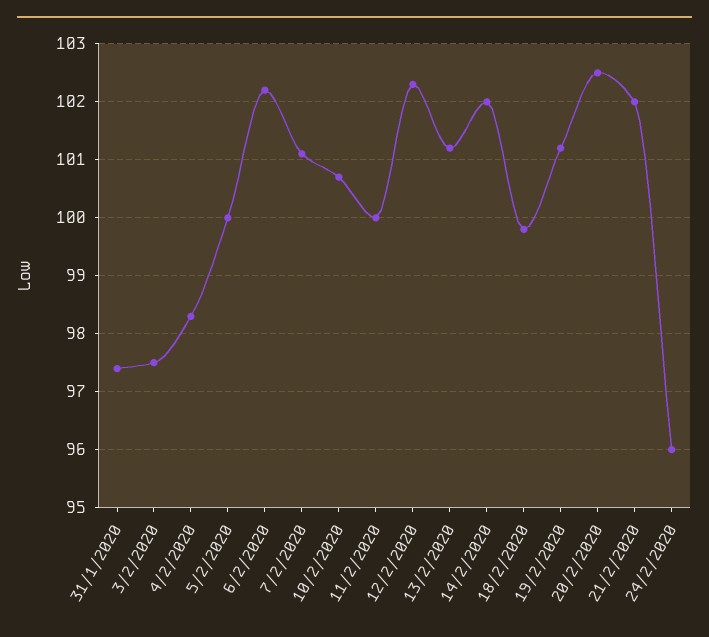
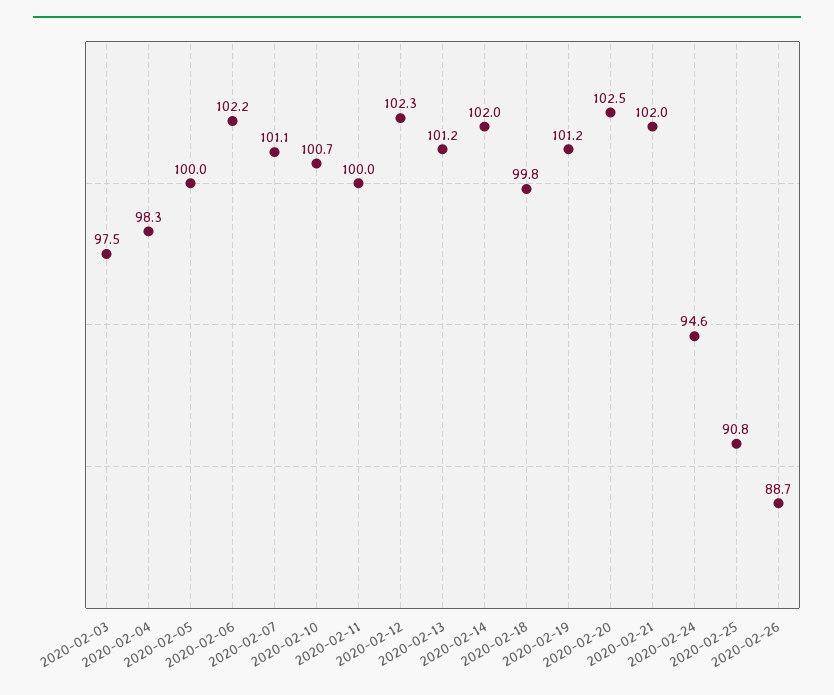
31/1/2020: 97.5 -> none
24/2/2020: 96 -> 94.6
2020-02-25: none -> 90.8
2020-02-26: none -> 88.7

